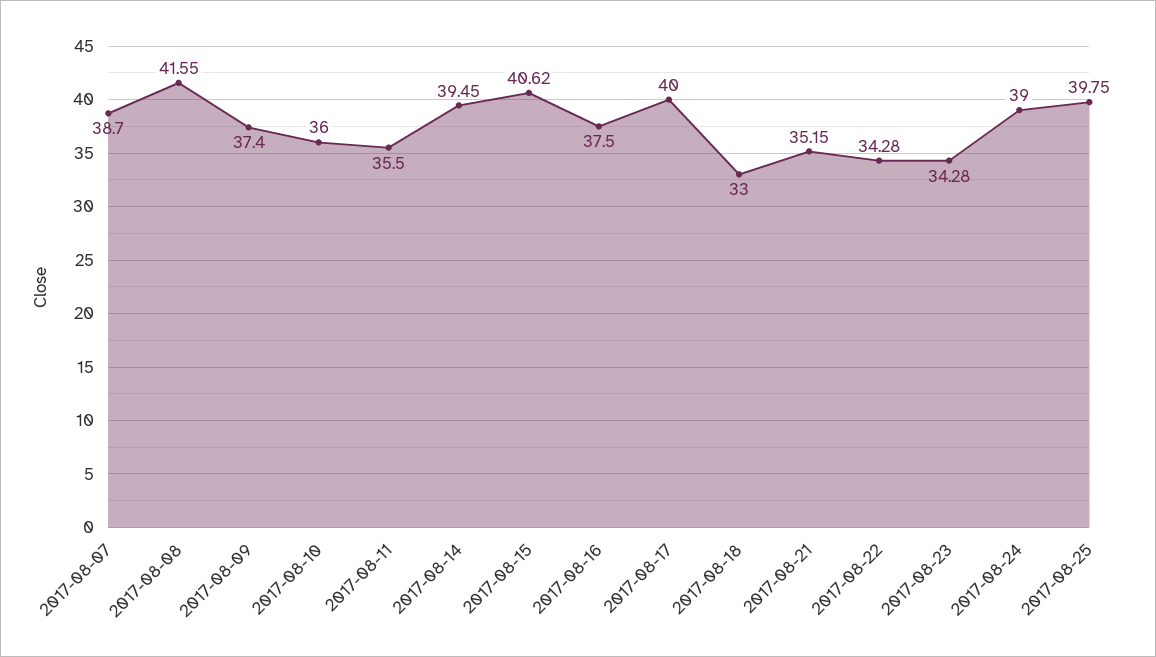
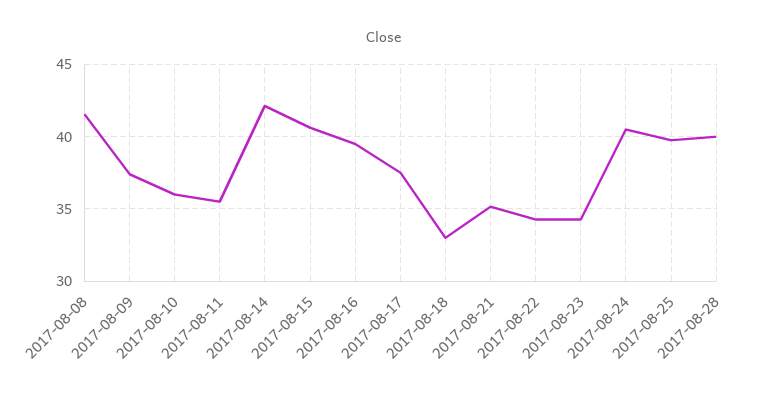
2017-08-07: 38.7 -> none
2017-08-14: 39.45 -> 42
2017-08-16: 37.5 -> 39.5
2017-08-17: 40 -> 37.5
2017-08-24: 39 -> 40.5
2017-08-28: none -> 40

